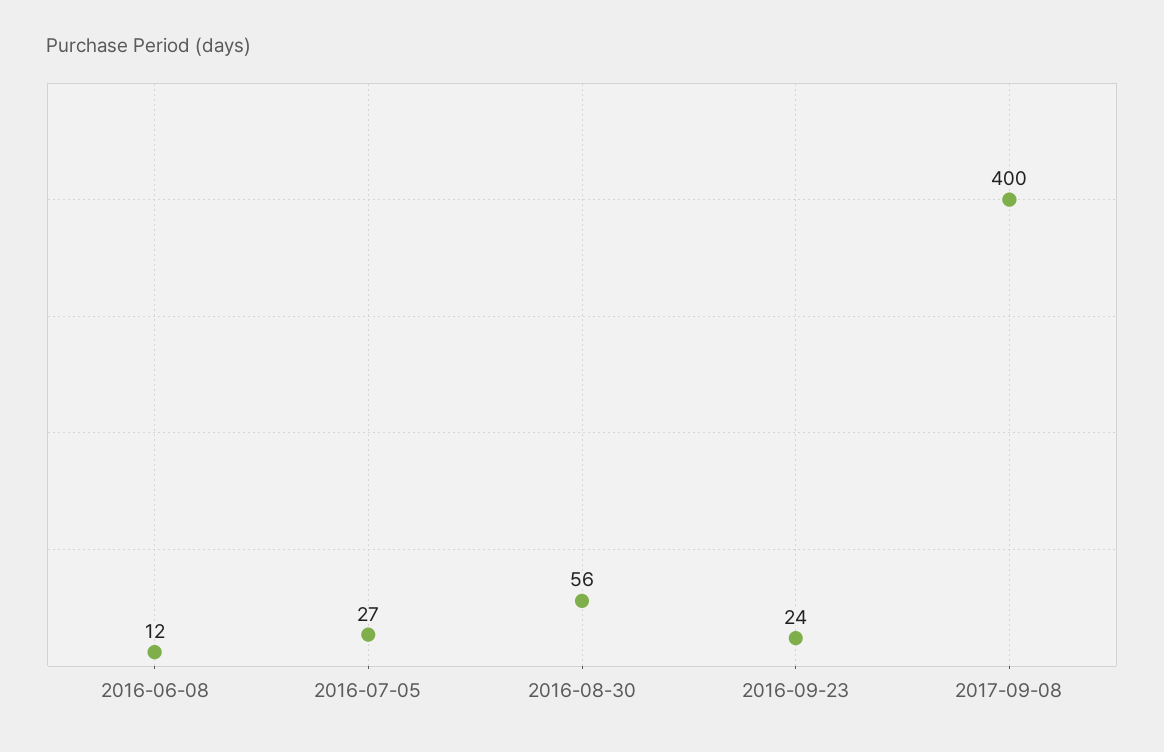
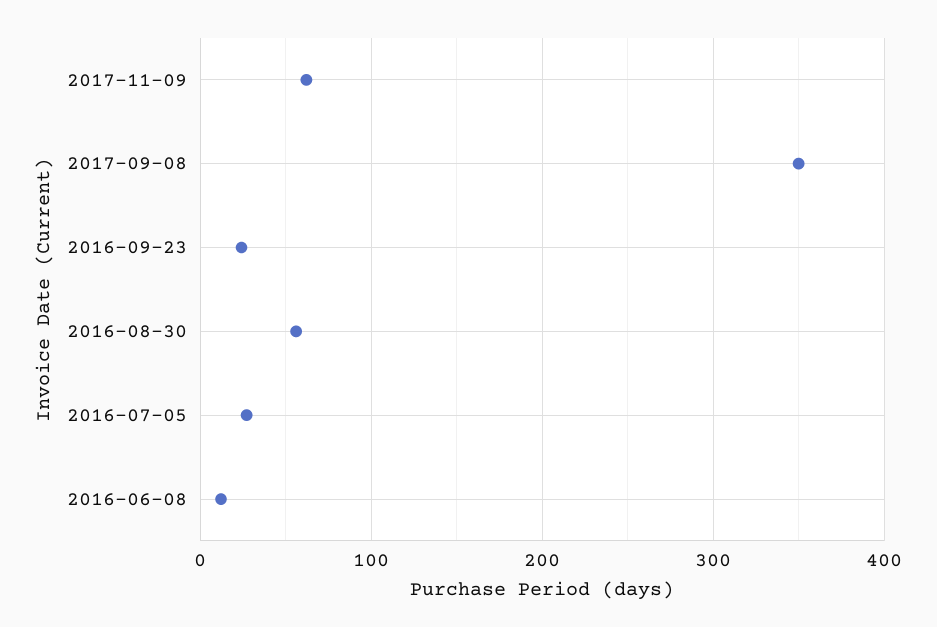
2017-09-08: 400 -> 350
2017-11-09: none -> 60

